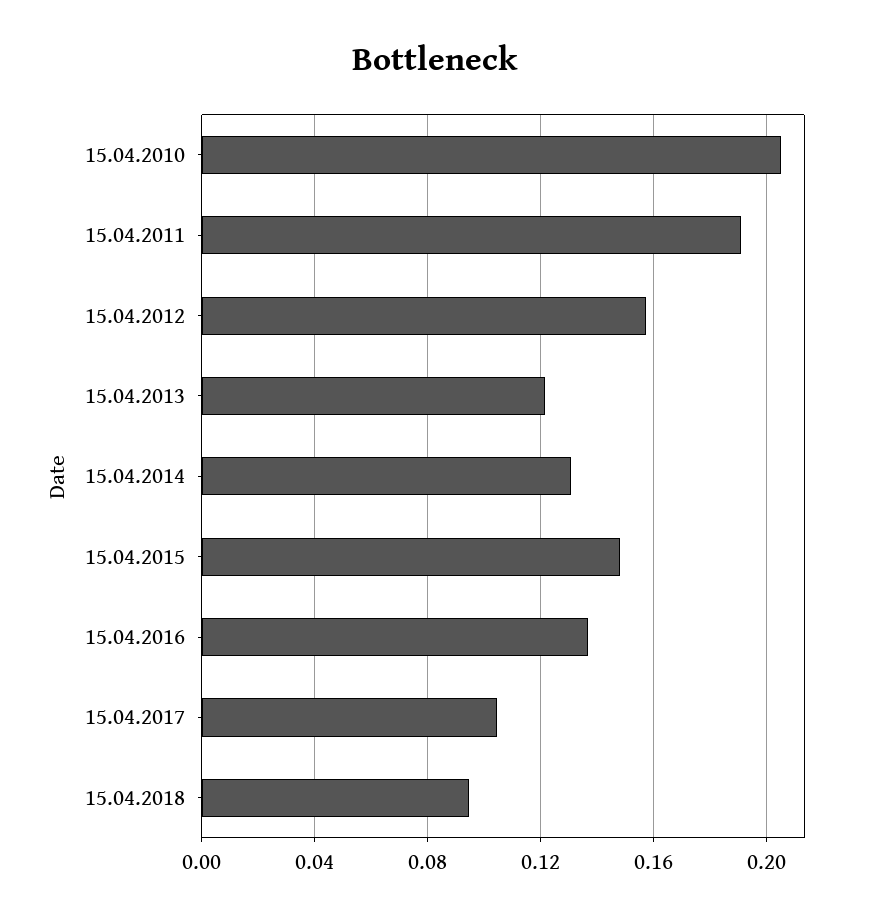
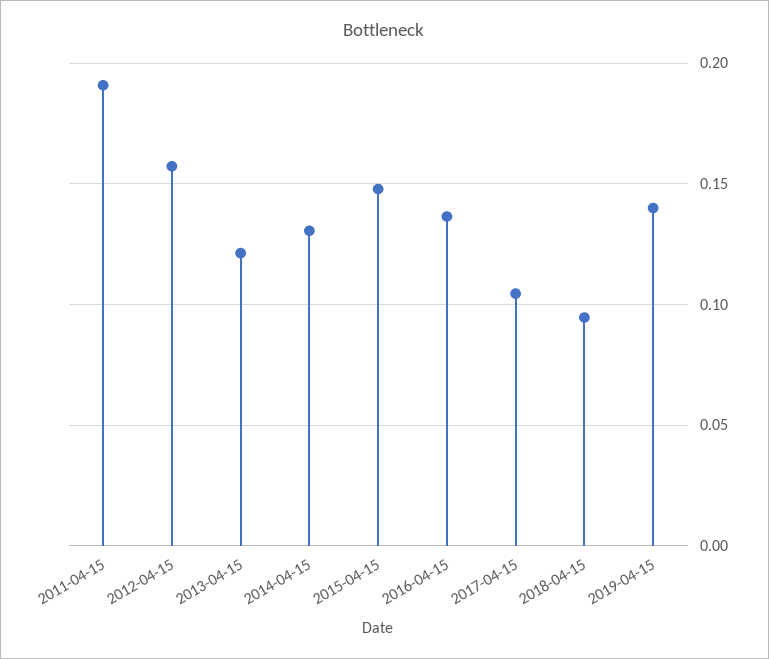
15.04.2010: 0.205 -> none
2019-04-15: none -> 0.14

